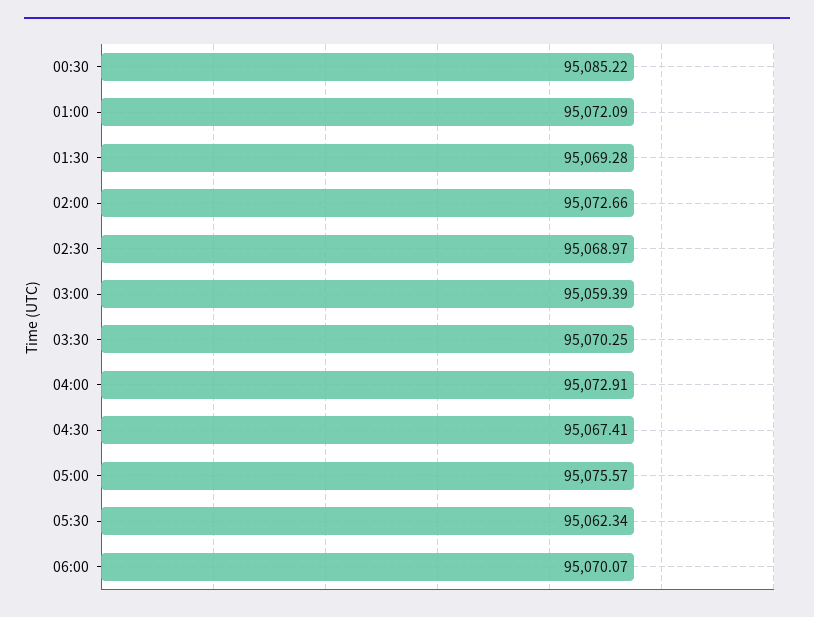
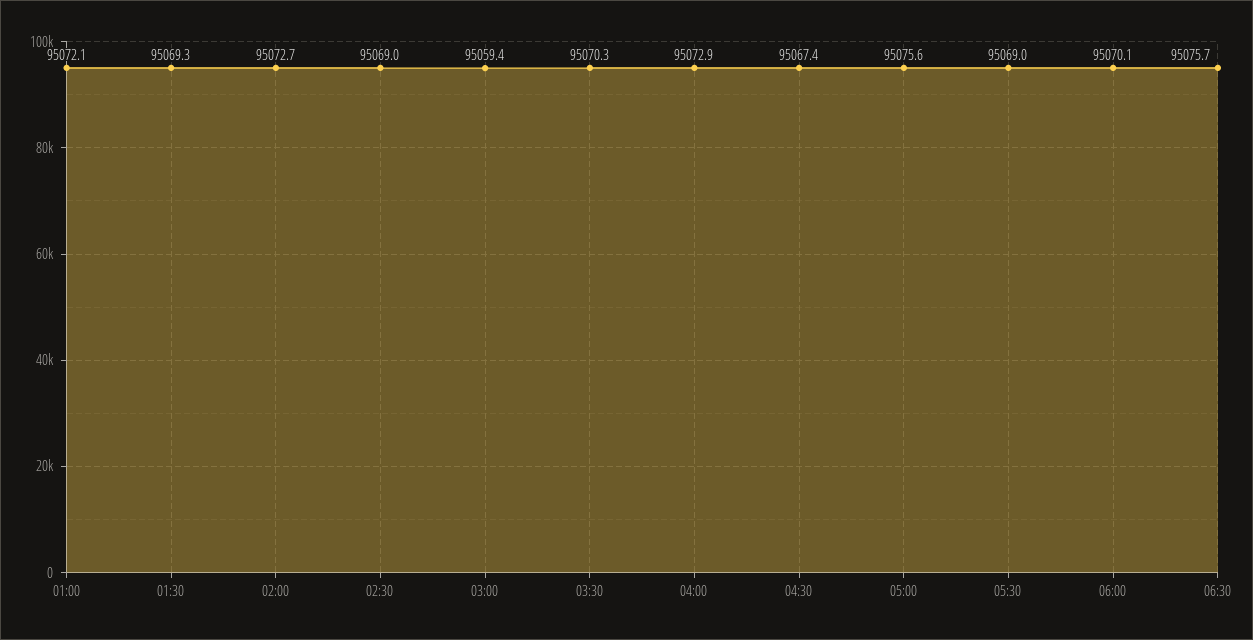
00:30: 95085.22 -> none
05:30: 95062.34 -> 95069
06:30: none -> 95075.7

